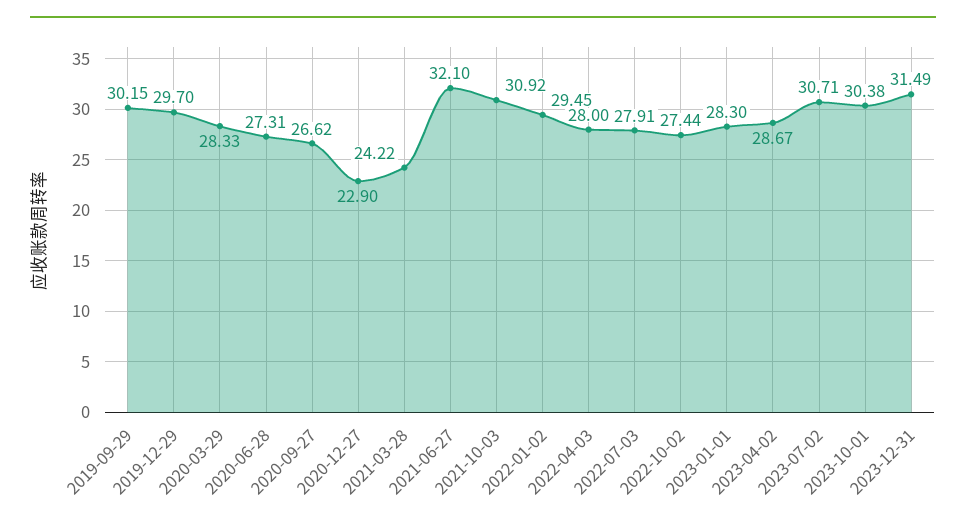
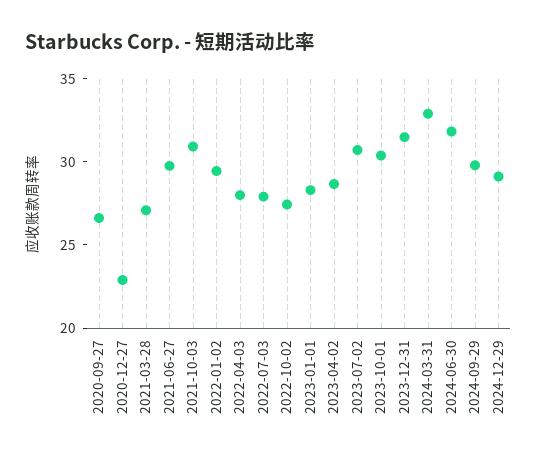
2019-09-29: 30.15 -> none
2019-12-29: 29.7 -> none
2020-03-29: 28.33 -> none
2020-06-28: 27.31 -> none
2021-03-28: 24.22 -> 27
2021-06-27: 32.1 -> 30
2024-03-31: none -> 33
2024-06-30: none -> 32
2024-09-29: none -> 30
2024-12-29: none -> 29

